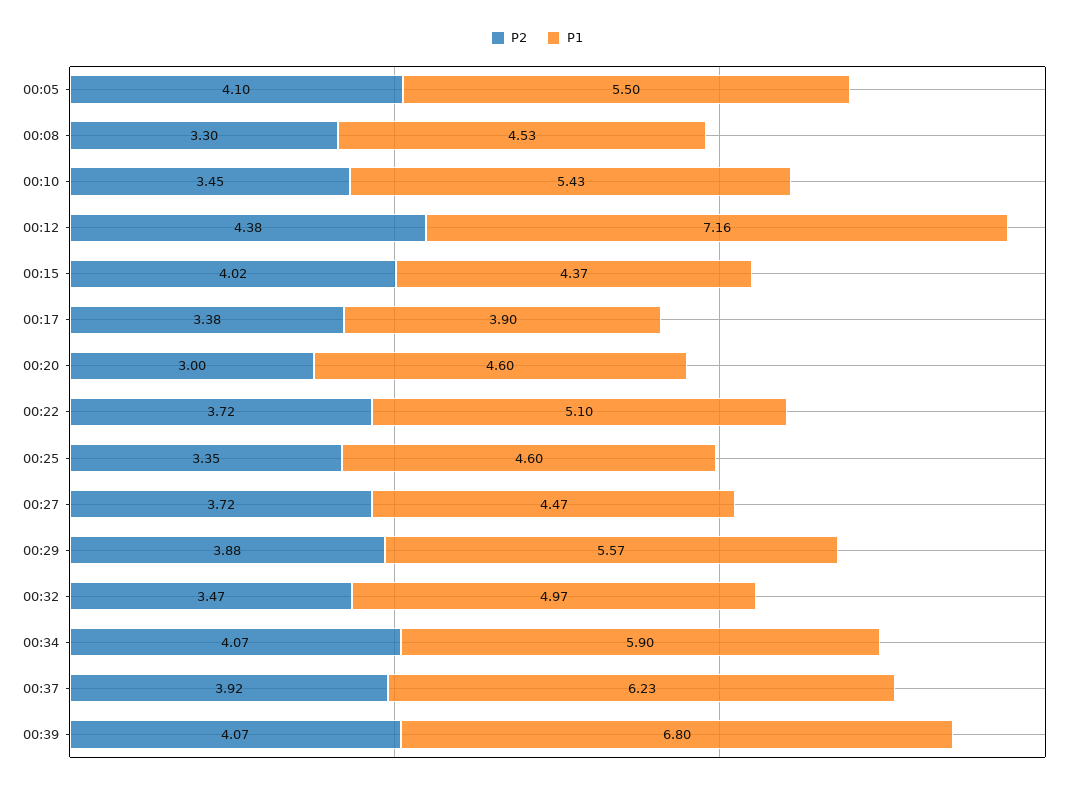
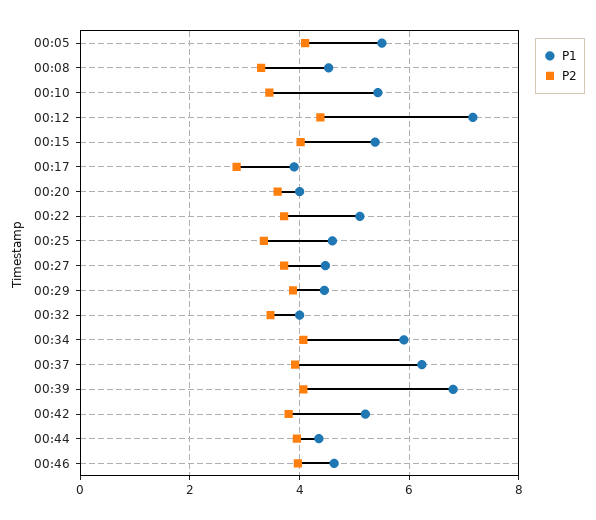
P1, 00:15: 4.37 -> 5.4
P2, 00:17: 3.38 -> 2.8
P2, 00:20: 3 -> 3.6
P1, 00:20: 4.6 -> 4
P1, 00:29: 5.57 -> 4.4
P1, 00:32: 4.97 -> 4
P1, 00:42: none -> 5.2
P2, 00:42: none -> 3.8
P1, 00:44: none -> 4.4
P2, 00:44: none -> 4
P1, 00:46: none -> 4.6
P2, 00:46: none -> 4

